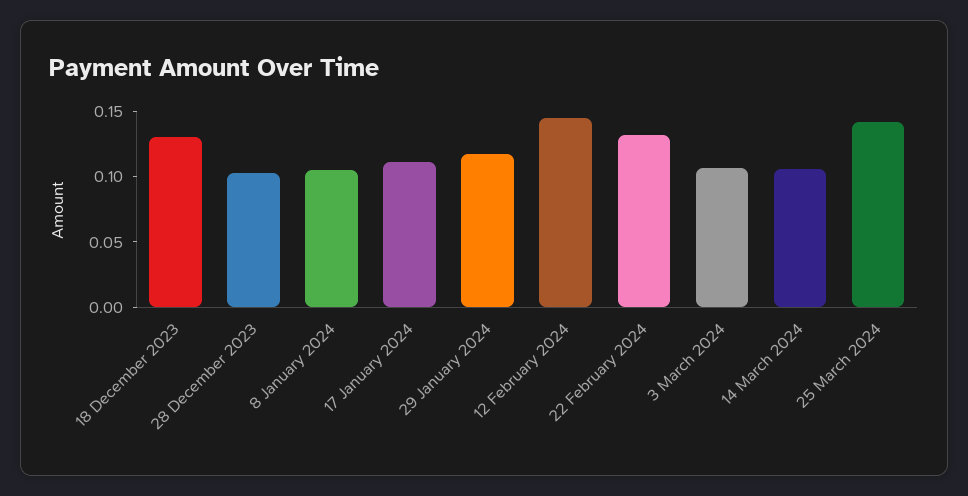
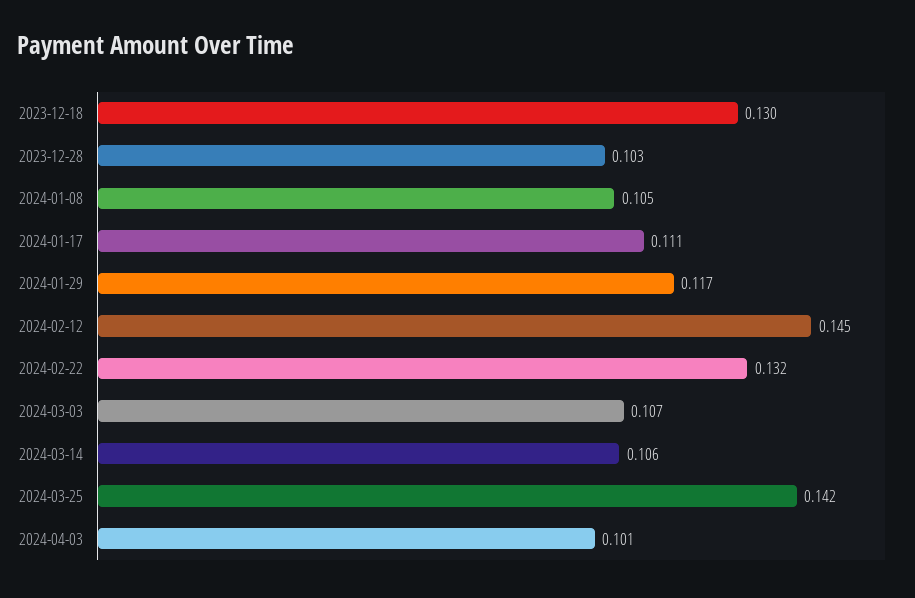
2024-04-03: none -> 0.101

